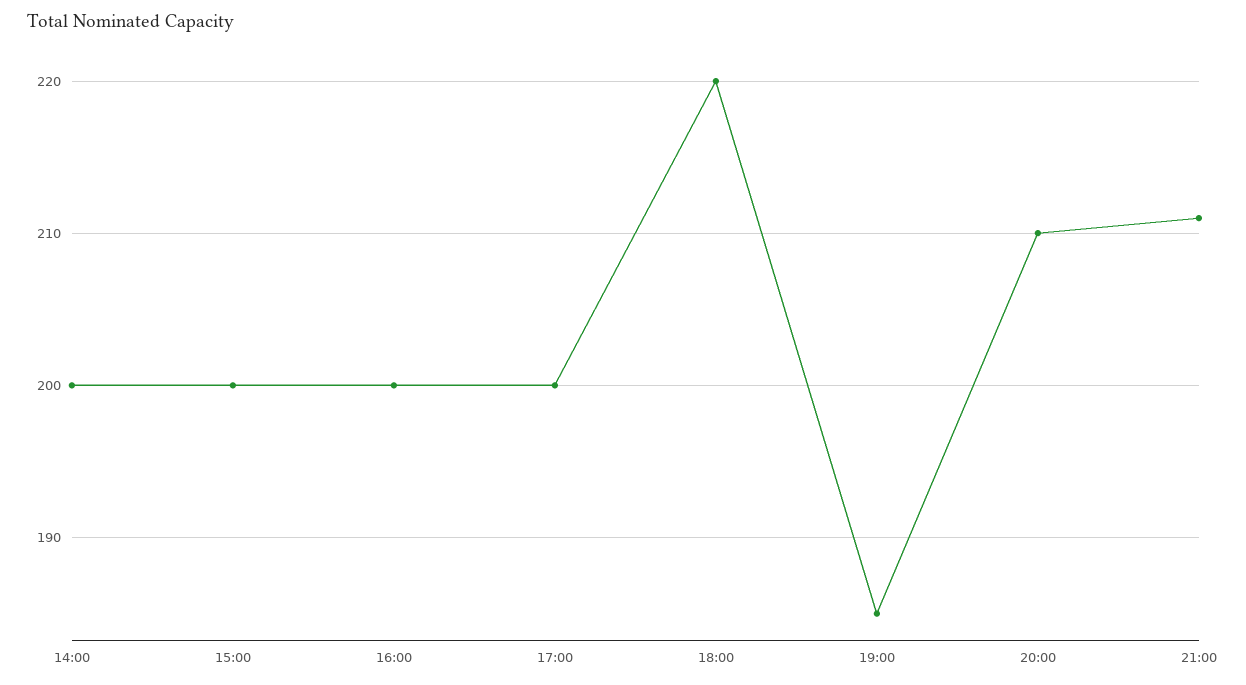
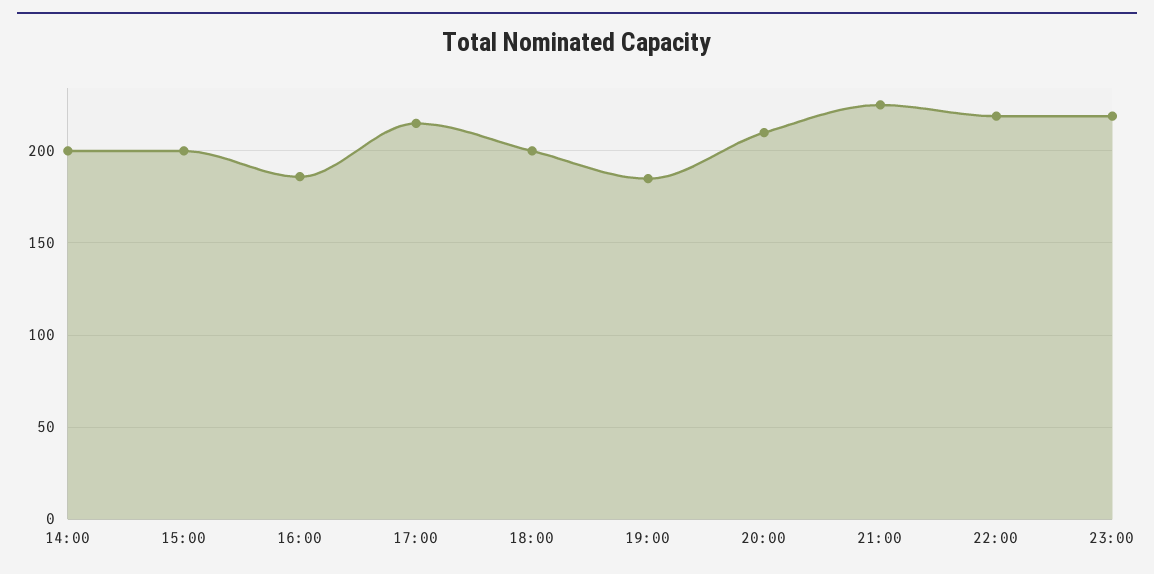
16:00: 200 -> 185
17:00: 200 -> 215
18:00: 220 -> 200
21:00: 211 -> 225
22:00: none -> 220
23:00: none -> 220

